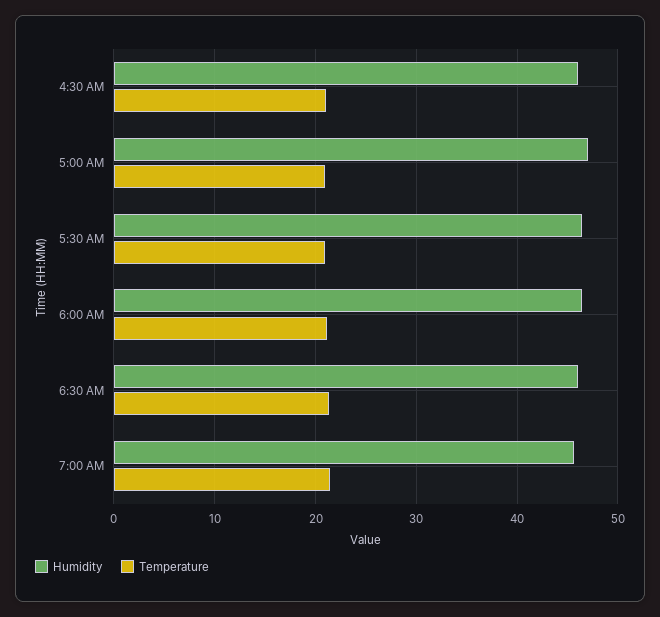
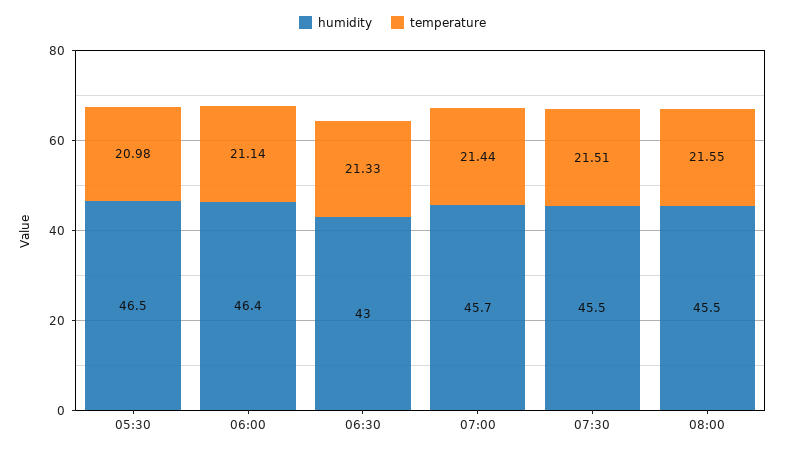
Humidity, 4:30 AM: 46 -> none
Temperature, 4:30 AM: 21 -> none
Humidity, 5:00 AM: 47 -> none
Temperature, 5:00 AM: 21 -> none
Humidity, 6:30 AM: 46 -> 43
Humidity, 07:30: none -> 45.5
Temperature, 07:30: none -> 21.51
Humidity, 08:00: none -> 45.5
Temperature, 08:00: none -> 21.55

